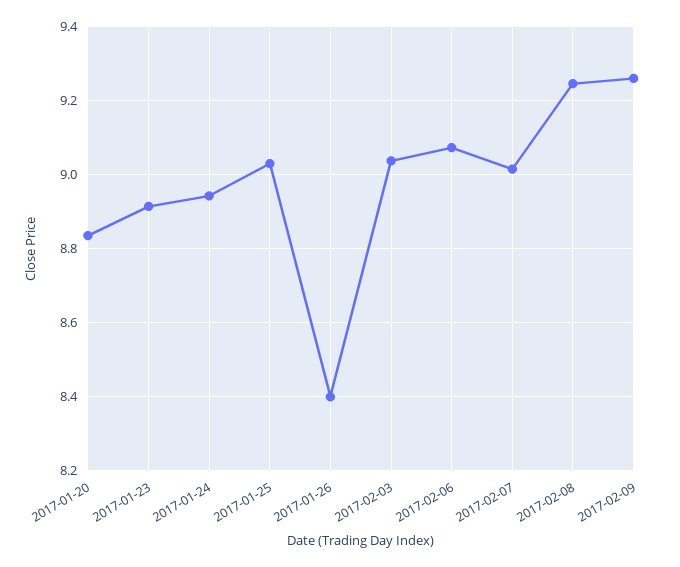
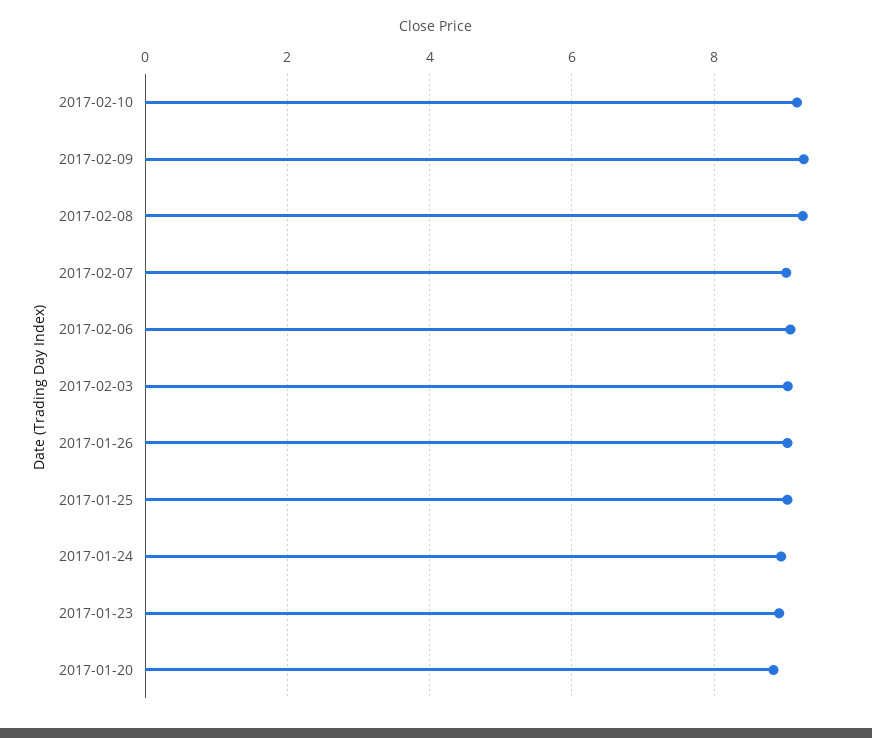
2017-01-26: 8.4 -> 9
2017-02-10: none -> 9.2

